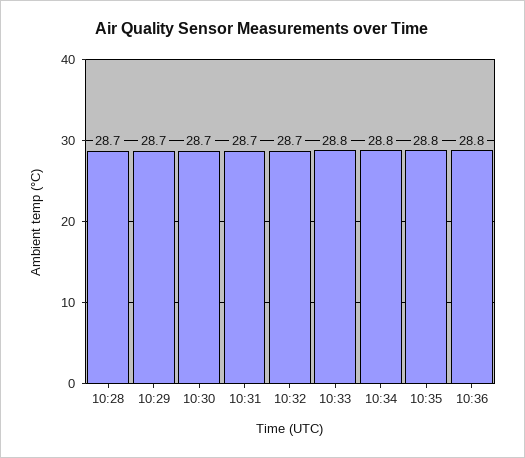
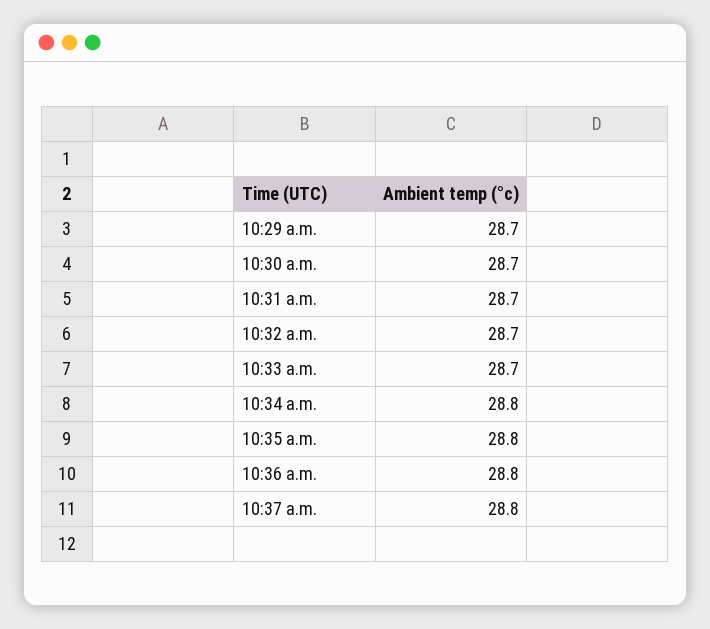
10:28: 28.7 -> none
10:33: 28.8 -> 28.7
10:37 a.m.: none -> 28.8

